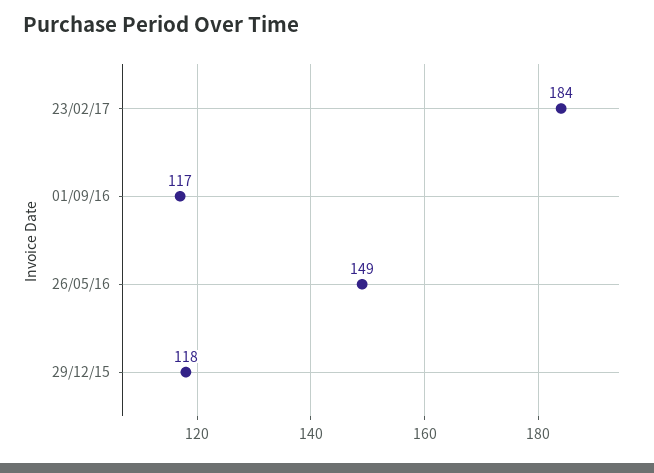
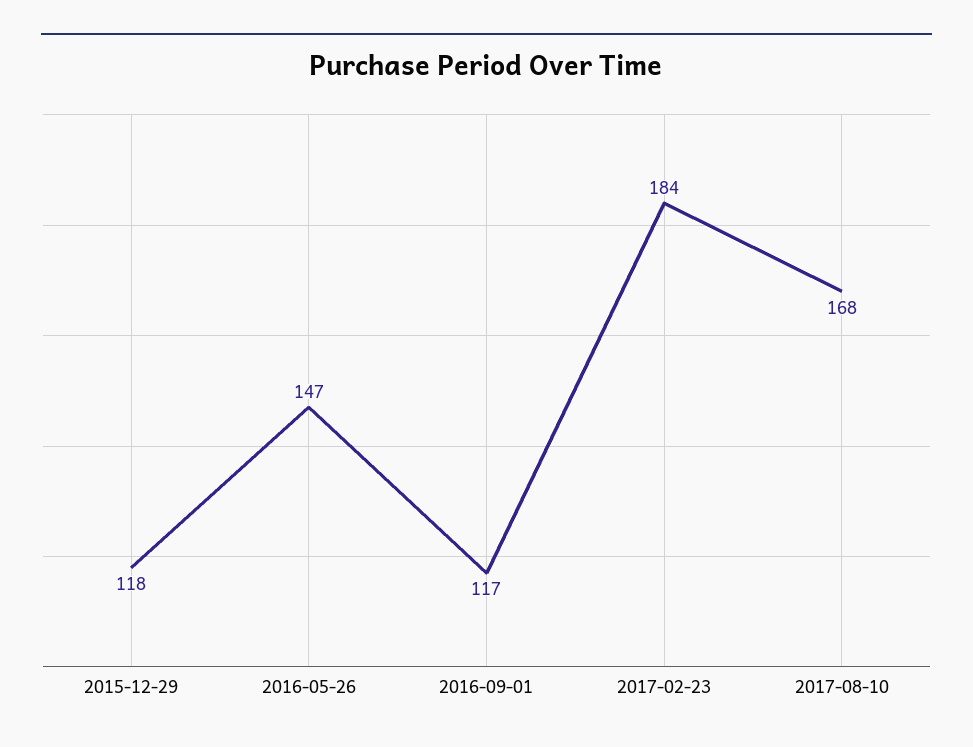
26/05/16: 149 -> 147
2017-08-10: none -> 168

